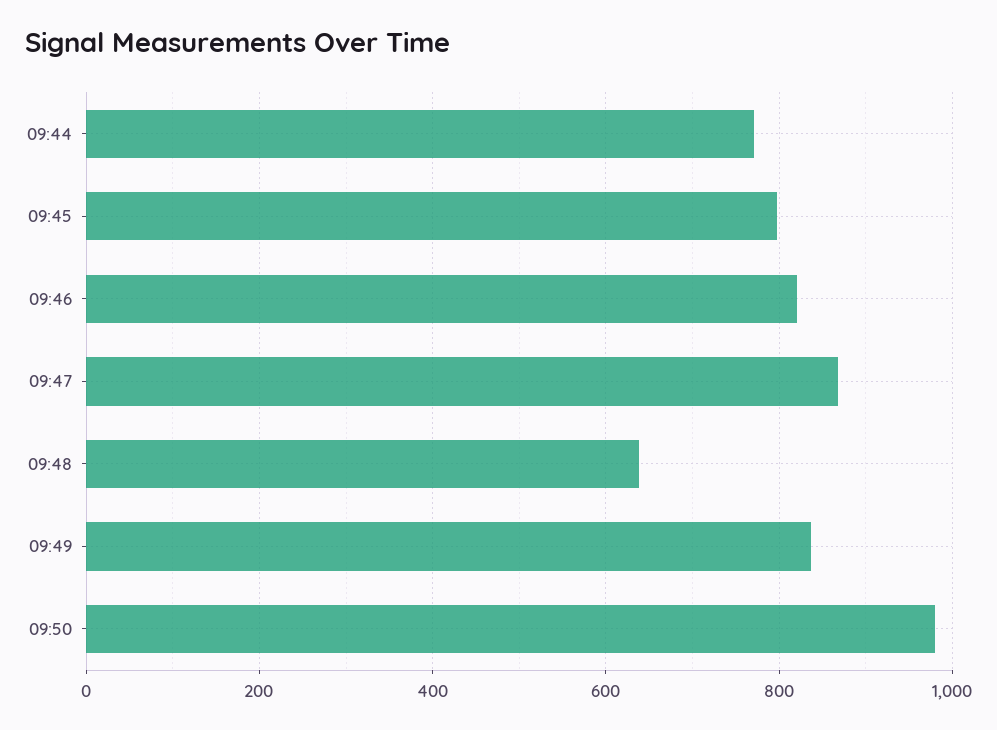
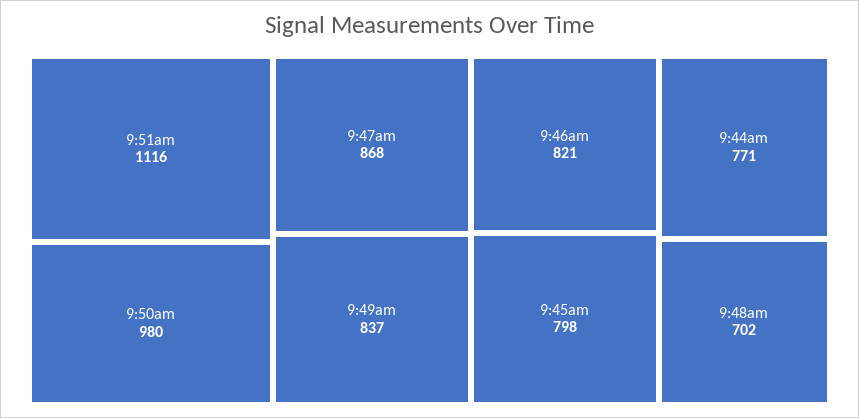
09:48: 640 -> 702
9:51am: none -> 1116

